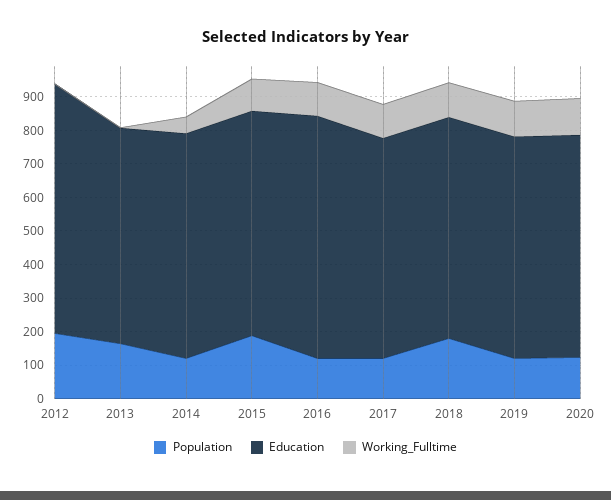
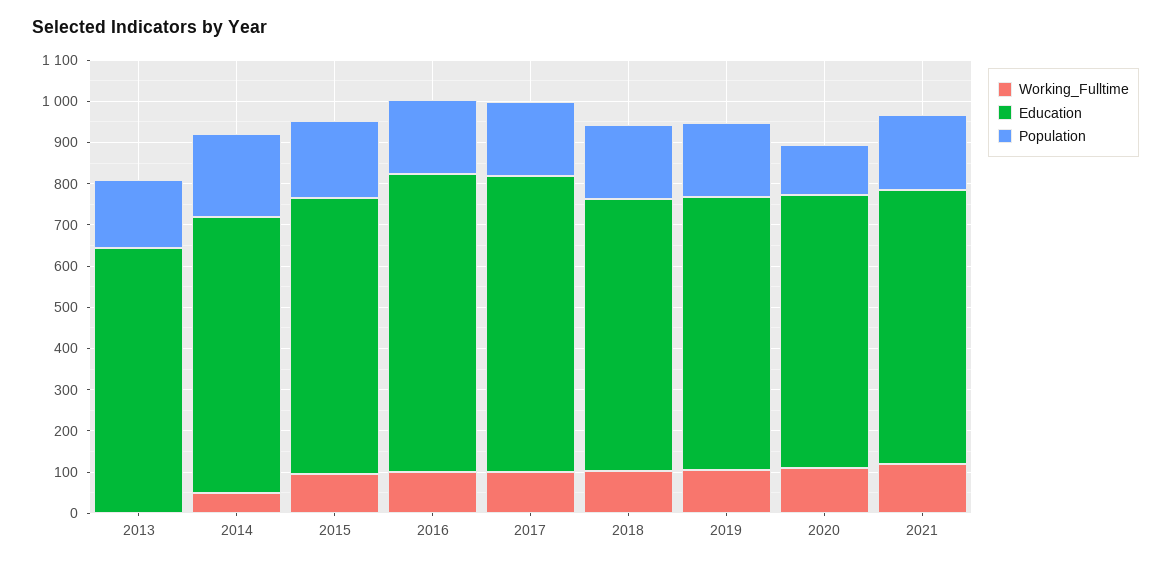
Population, 2012: 200 -> none
Education, 2012: 750 -> none
Working_Fulltime, 2012: 0 -> none
Population, 2014: 125 -> 200
Population, 2016: 125 -> 180
Population, 2017: 125 -> 180
Education, 2017: 650 -> 720
Population, 2019: 125 -> 180
Working_Fulltime, 2021: none -> 120
Education, 2021: none -> 660
Population, 2021: none -> 180

